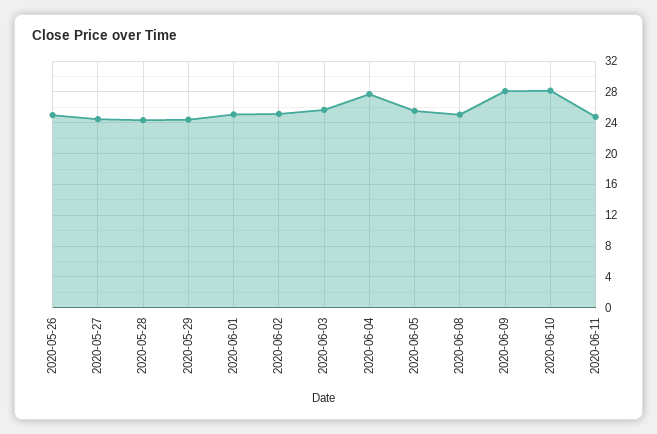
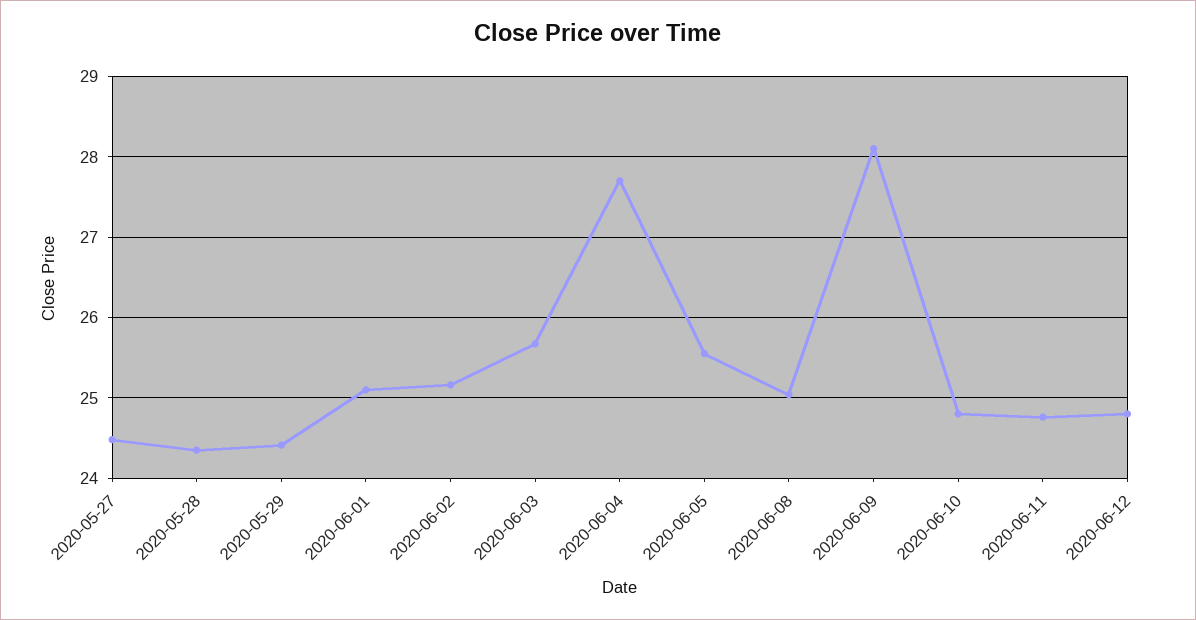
2020-05-26: 25 -> none
2020-06-10: 28 -> 24.8
2020-06-12: none -> 24.8

